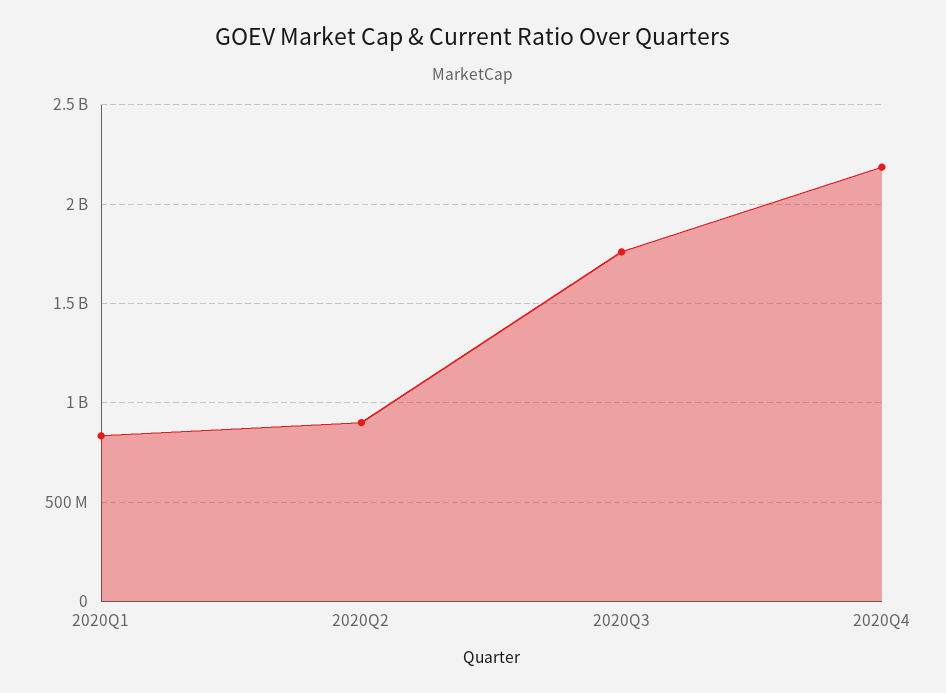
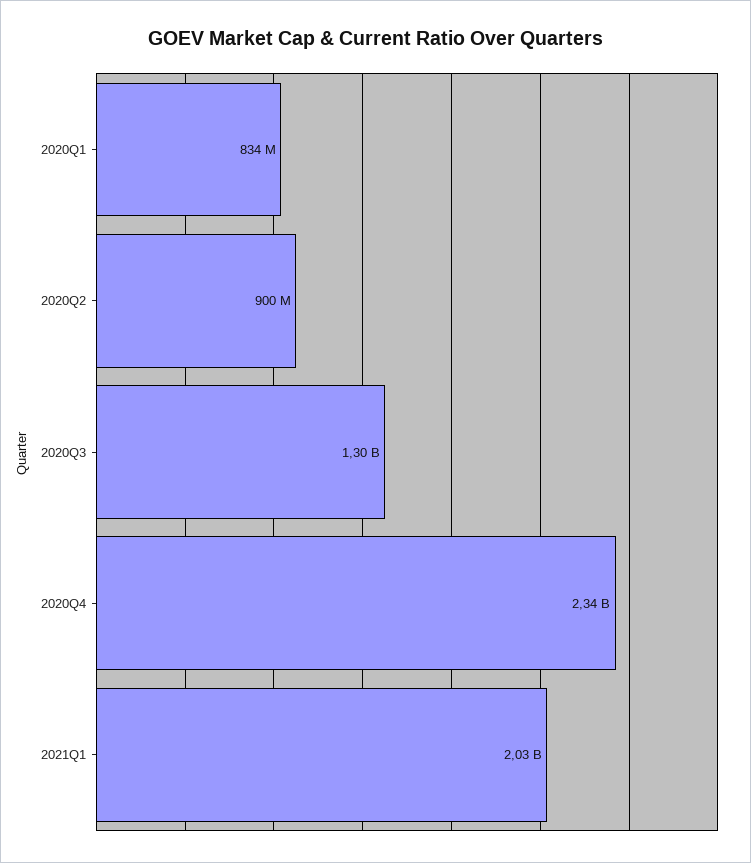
2020Q3: 1750000000 -> 1300000000
2020Q4: 2200000000 -> 2340000000
2021Q1: none -> 2030000000

